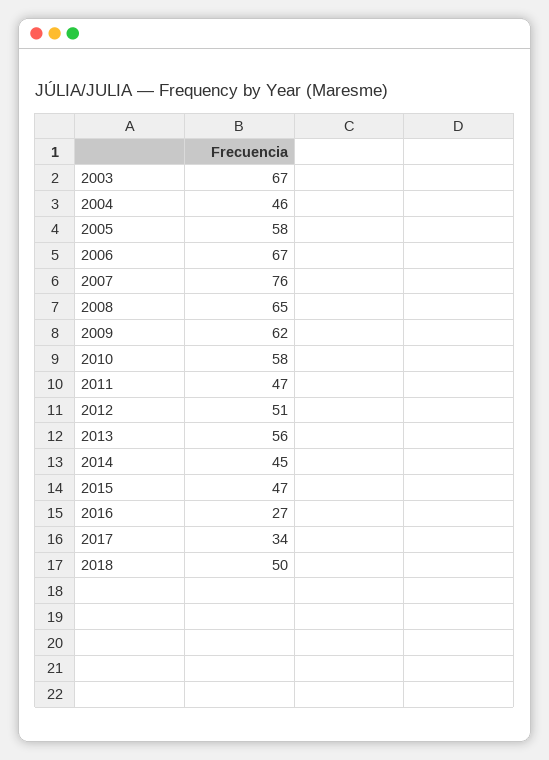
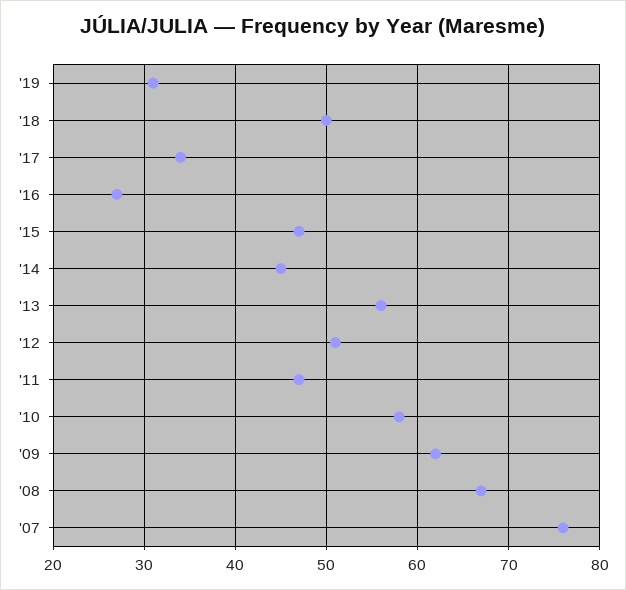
2003: 67 -> none
2004: 46 -> none
2005: 58 -> none
2006: 67 -> none
2008: 65 -> 67
'19: none -> 31

